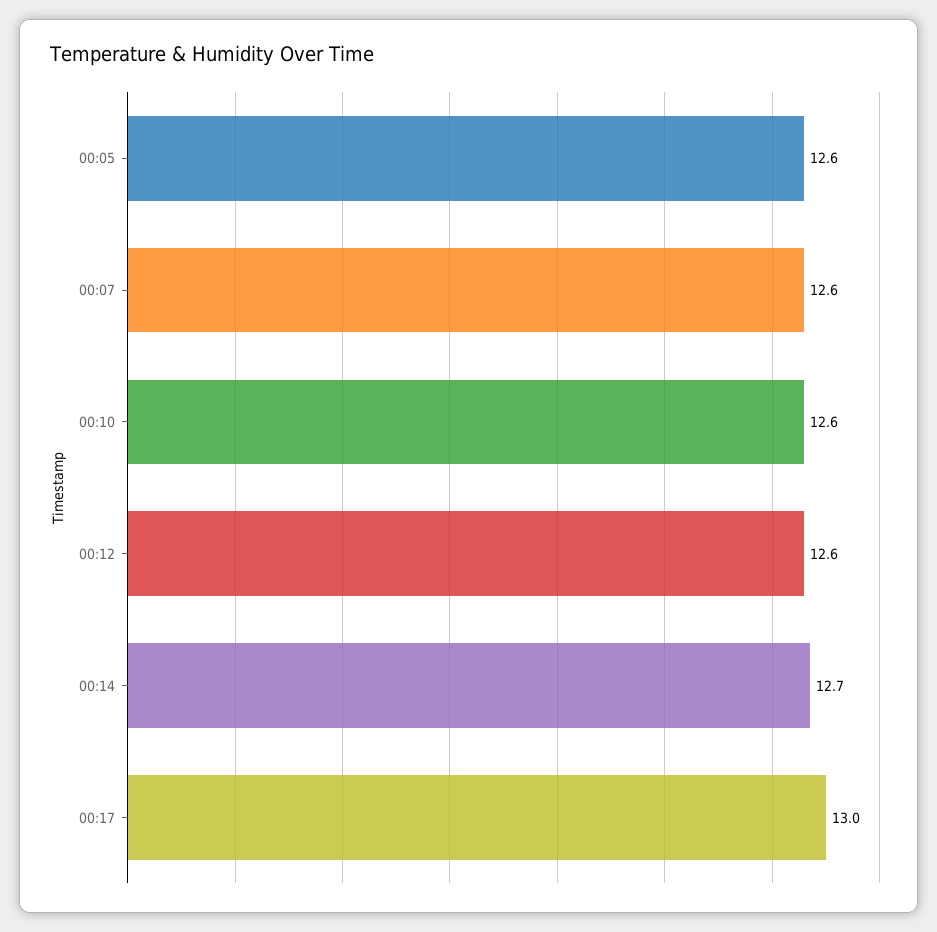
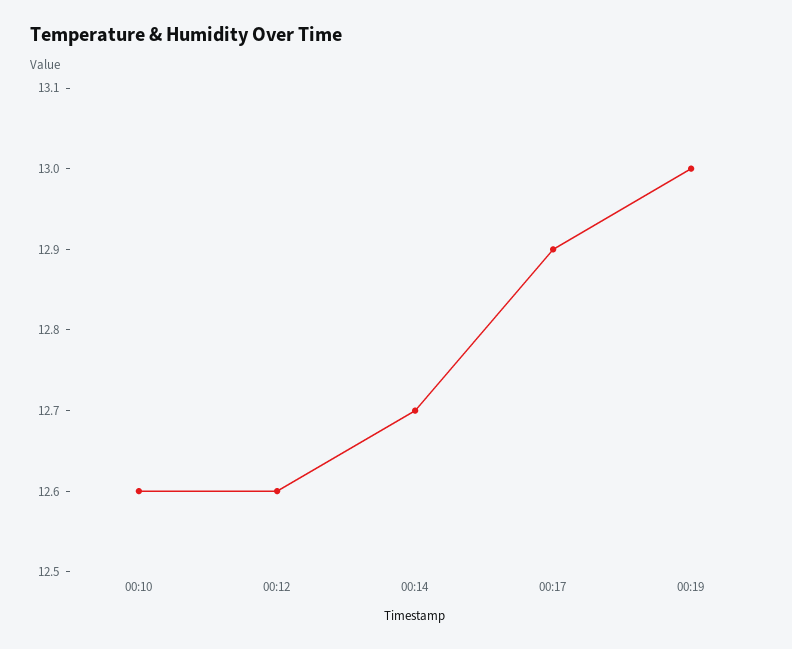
00:05: 12.6 -> none
00:07: 12.6 -> none
00:17: 13 -> 12.9
00:19: none -> 13

